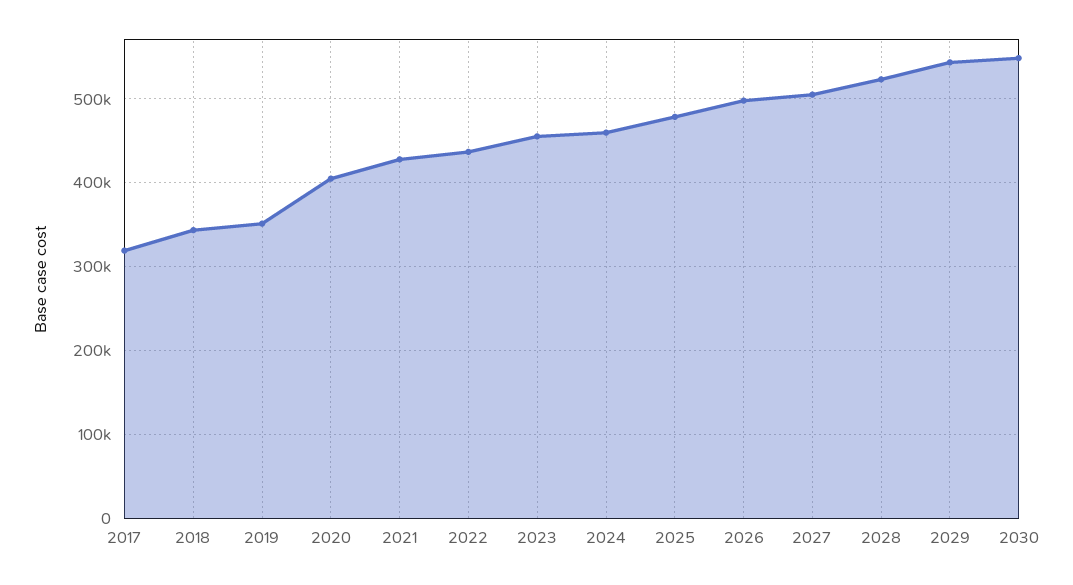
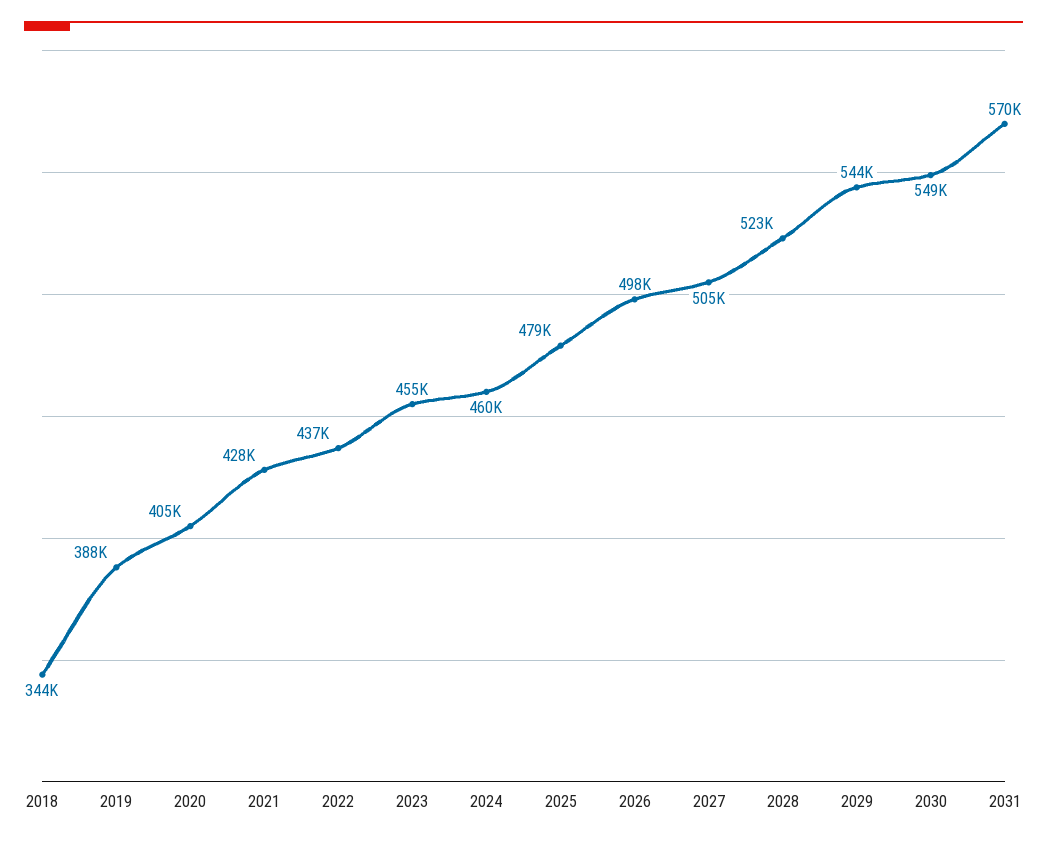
2017: 320000 -> none
2019: 350000 -> 388000
2031: none -> 570000

